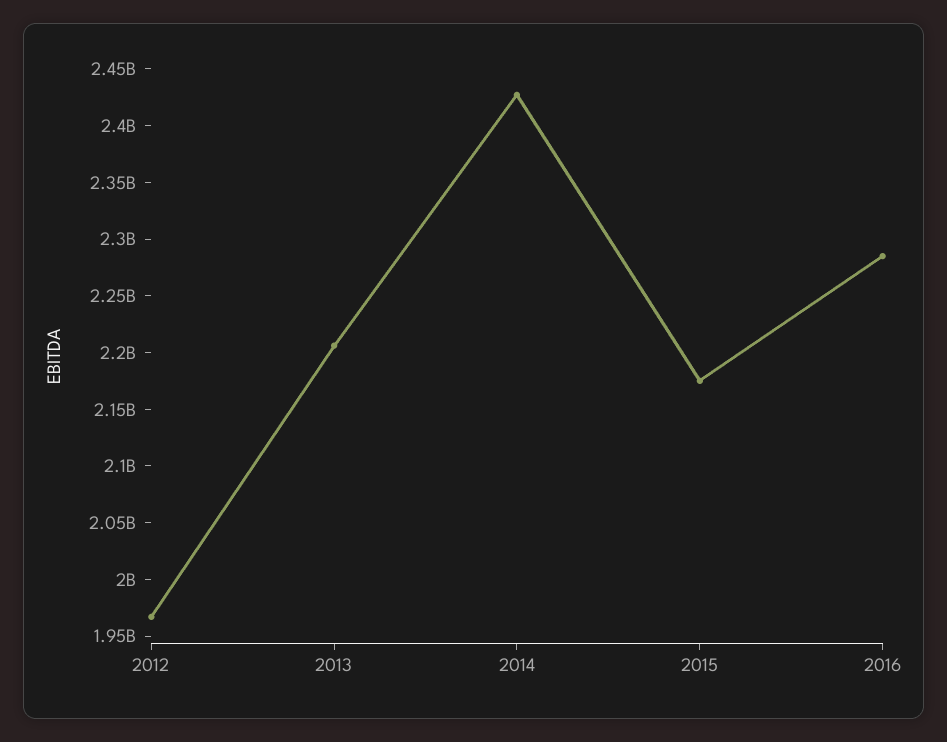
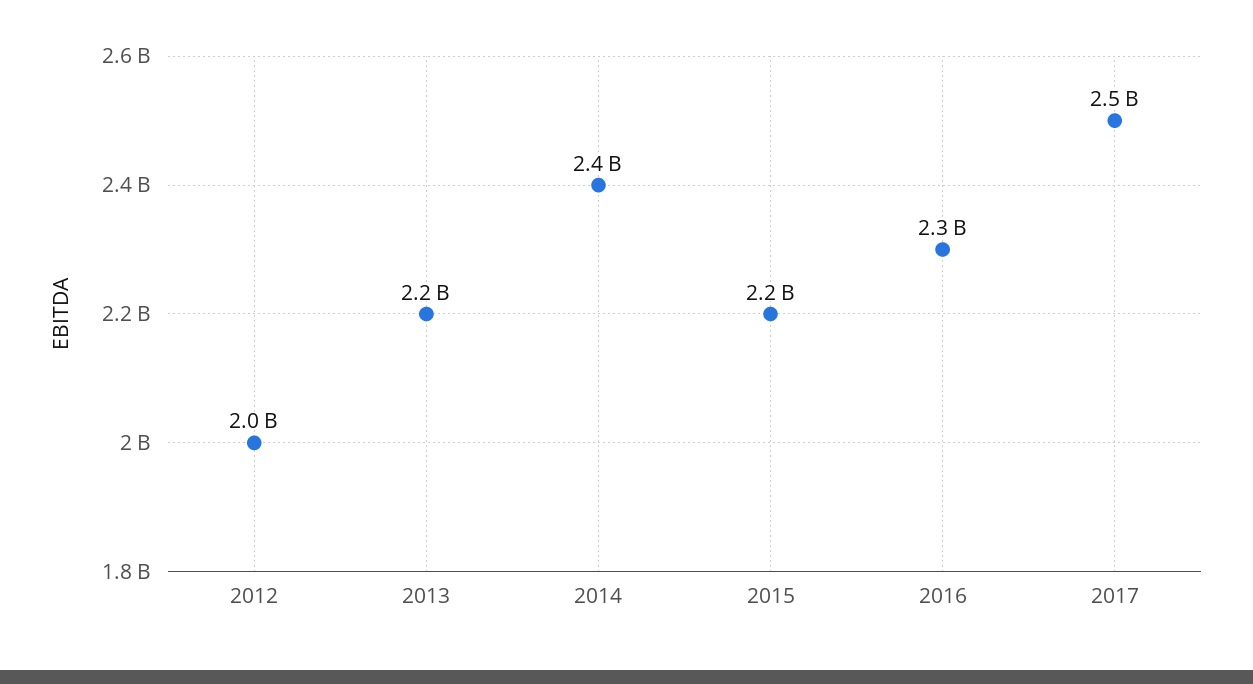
2017: none -> 2500000000

